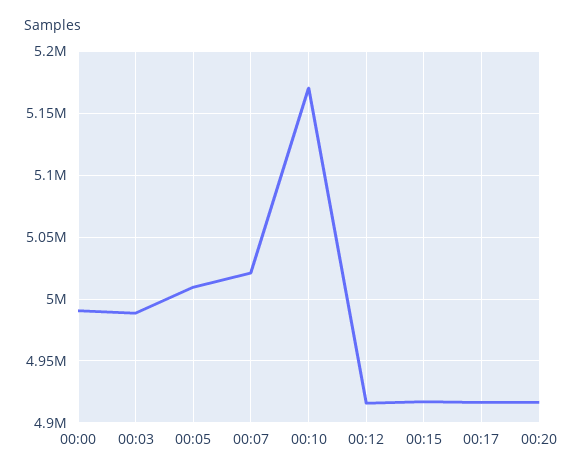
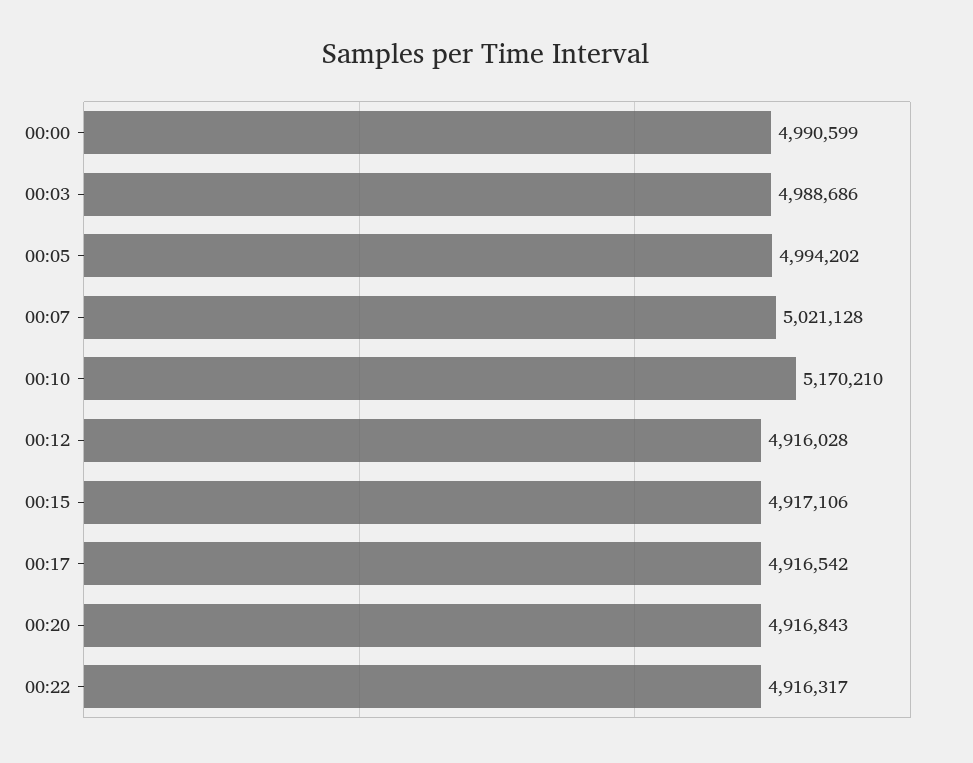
00:05: 5010000 -> 4994202
00:22: none -> 4916317

